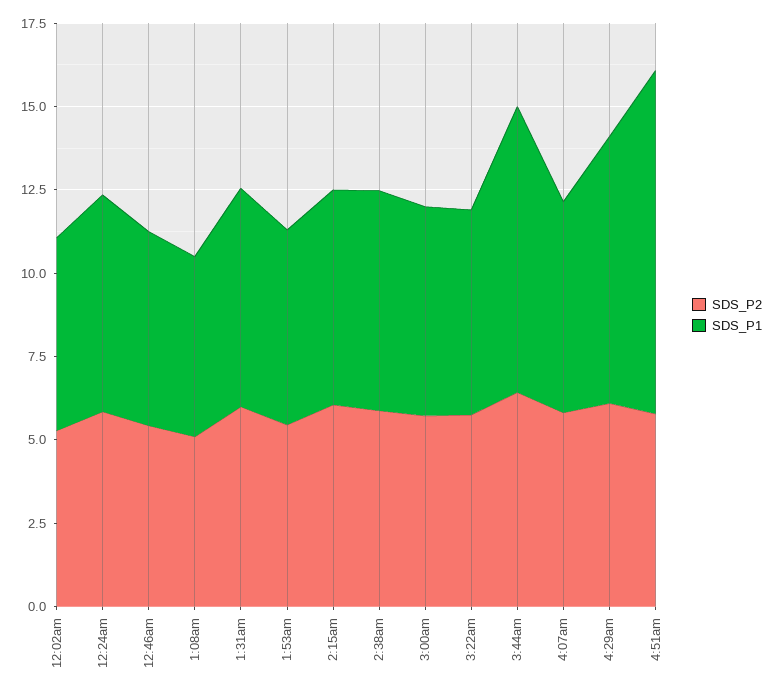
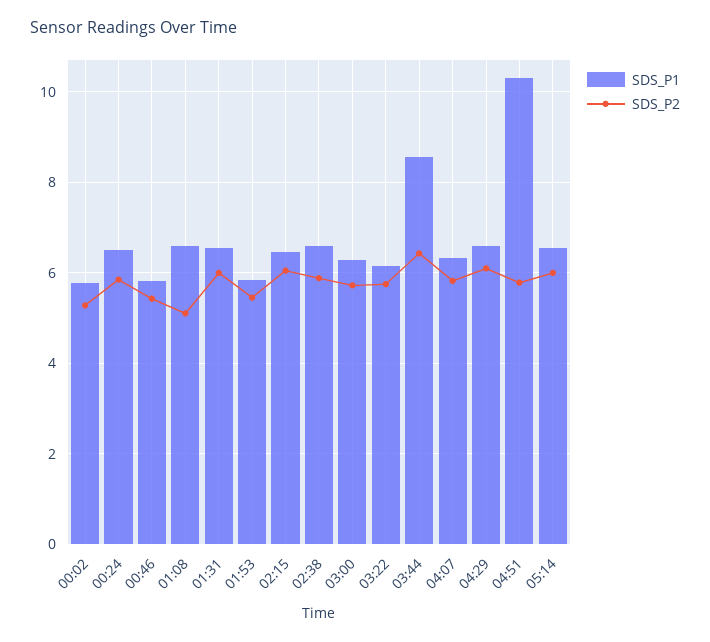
SDS_P1, 1:08am: 5.5 -> 6.6
SDS_P1, 4:29am: 8 -> 6.6
SDS_P1, 05:14: none -> 6.6
SDS_P2, 05:14: none -> 6

